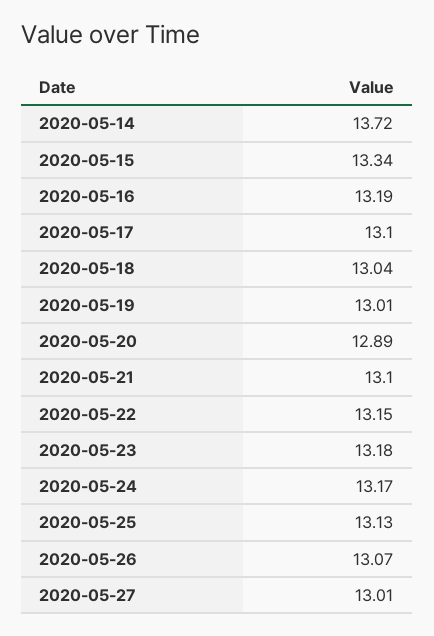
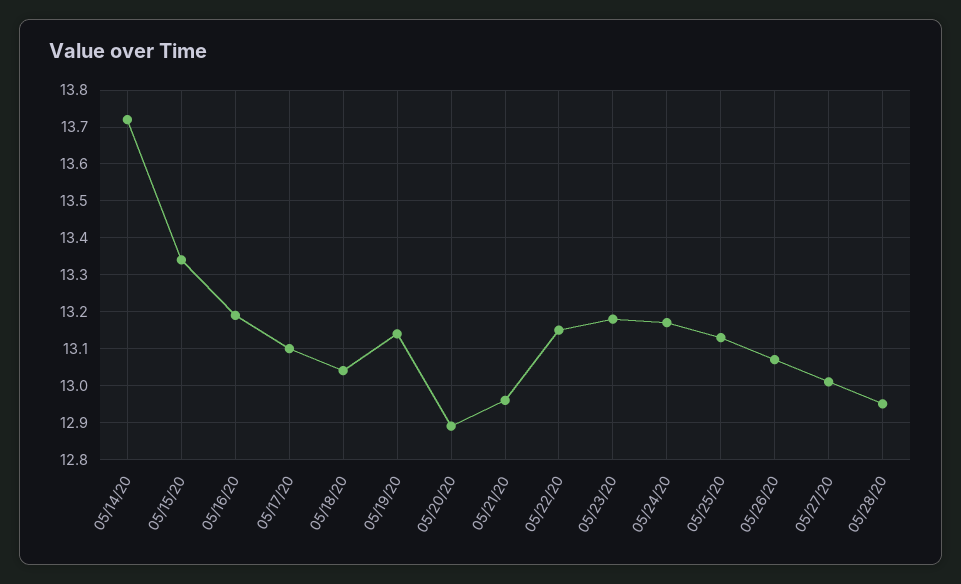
2020-05-19: 13.01 -> 13.15
2020-05-21: 13.1 -> 12.95
05/28/20: none -> 12.95

